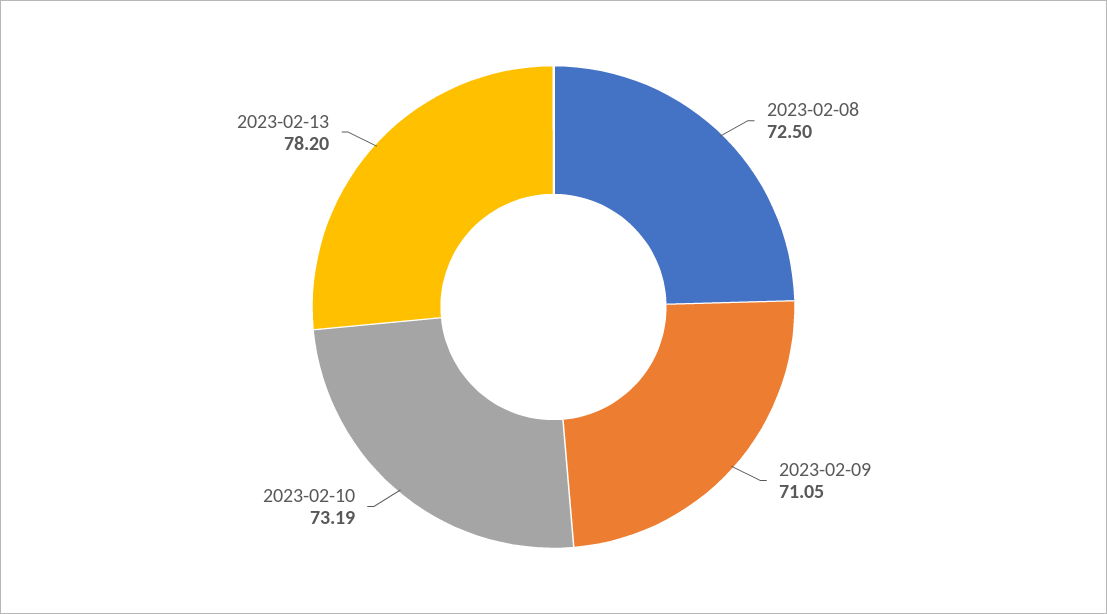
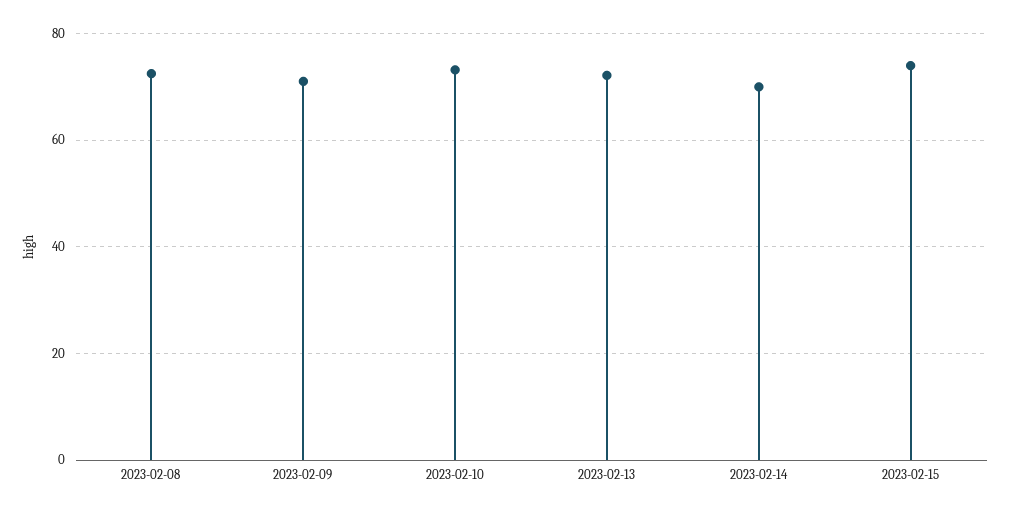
2023-02-13: 78.2 -> 72
2023-02-14: none -> 70
2023-02-15: none -> 74

